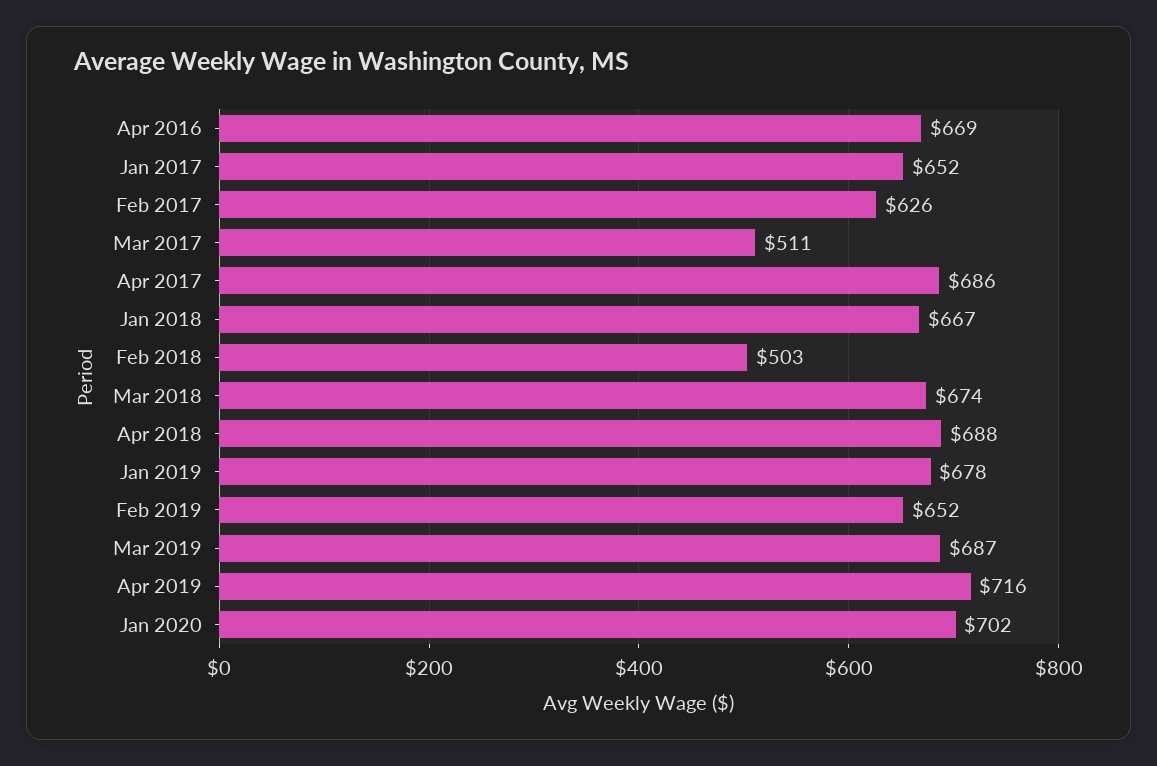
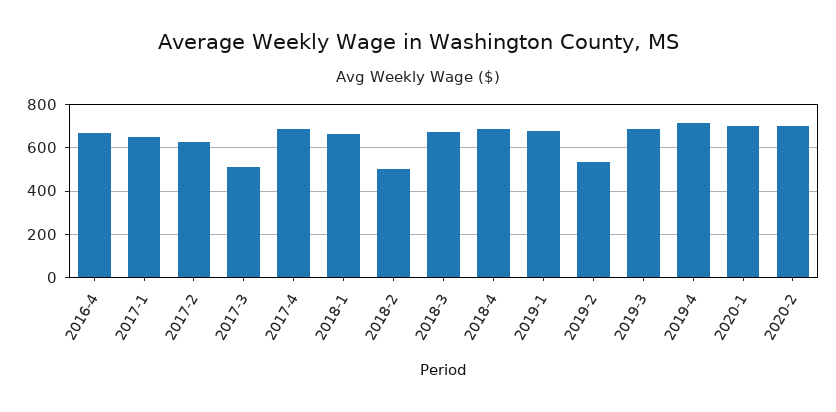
Feb 2019: 652 -> 550
2020-2: none -> 700

